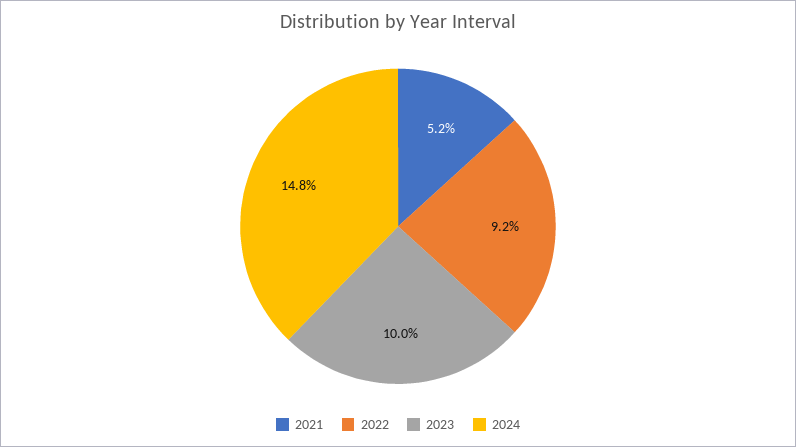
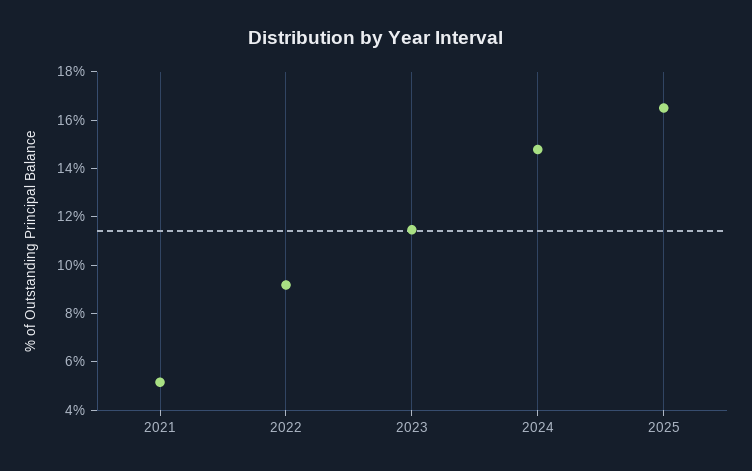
2023: 10 -> 11.5
2025: none -> 16.5

